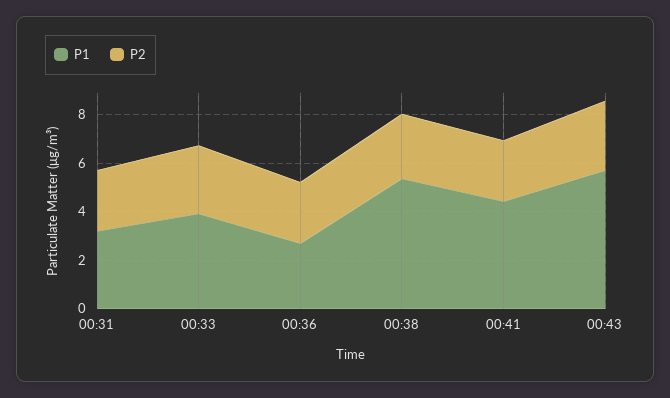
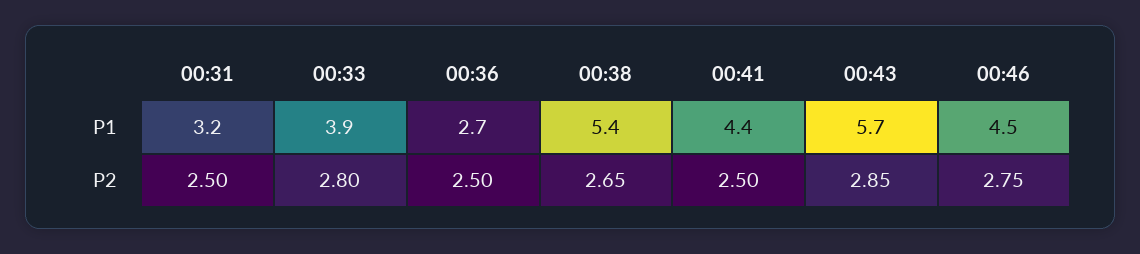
P1, 00:46: none -> 4.5
P2, 00:46: none -> 2.75

